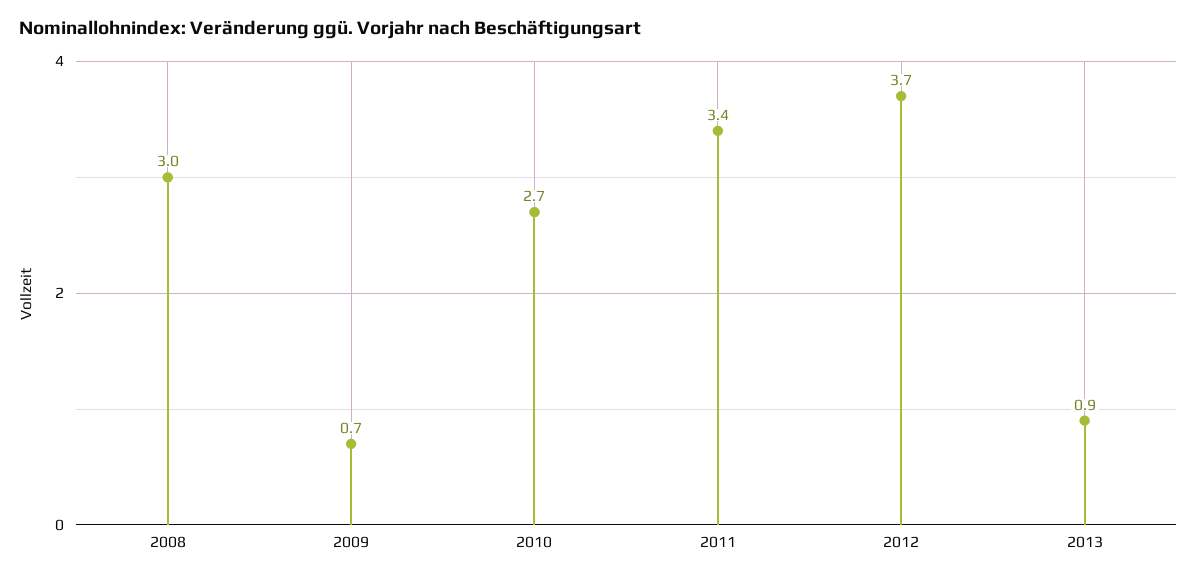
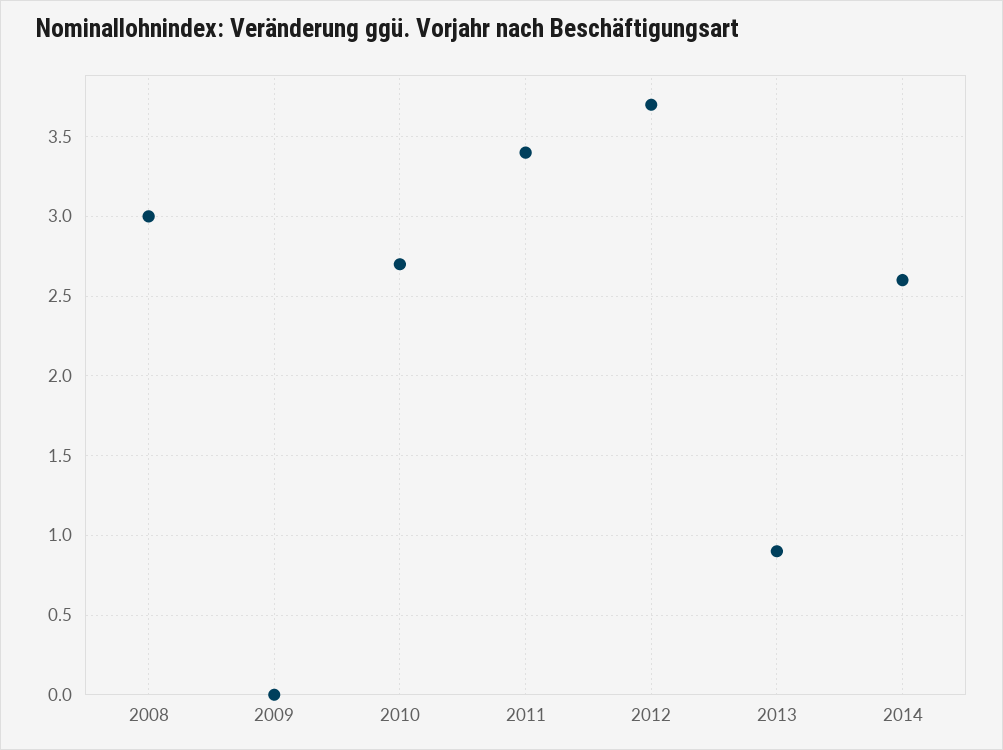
2009: 0.7 -> 0
2014: none -> 2.6

